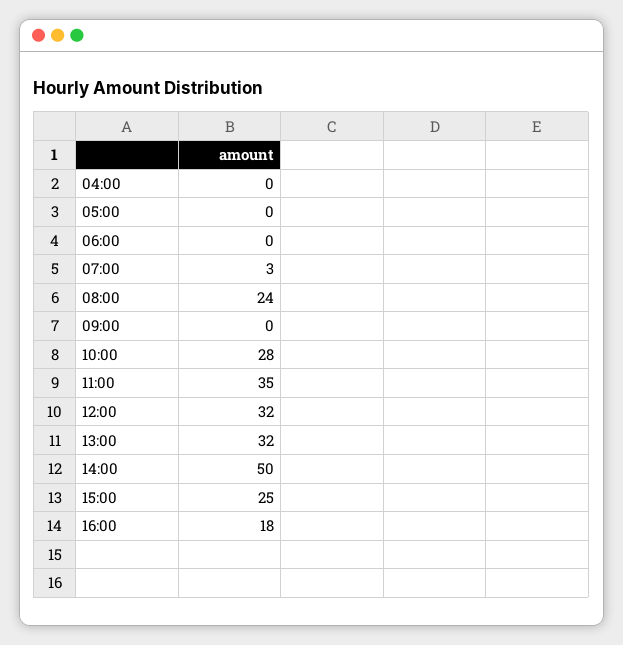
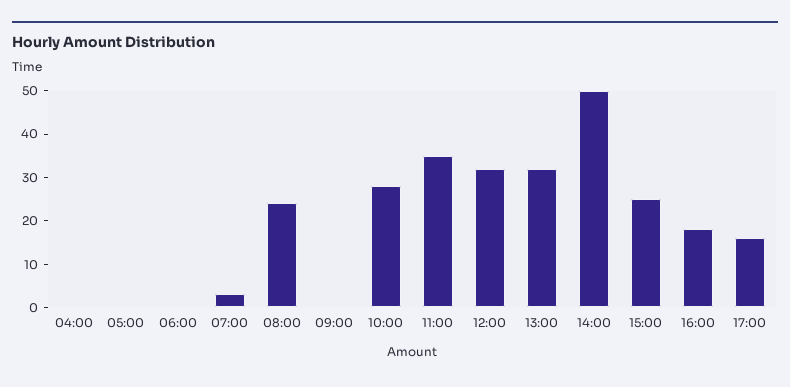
17:00: none -> 15

